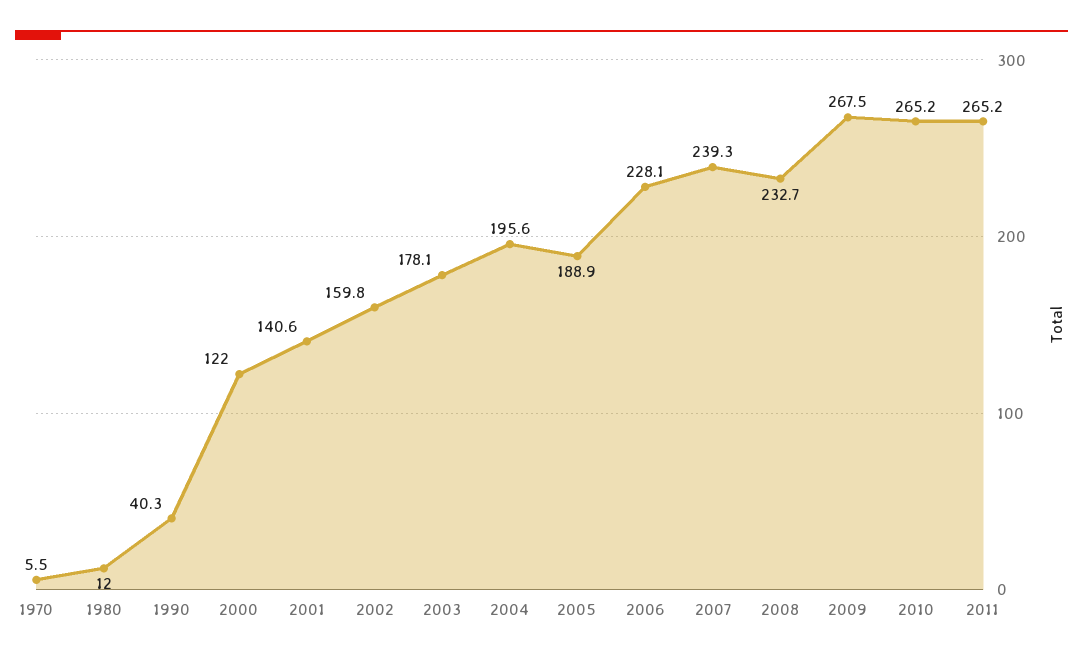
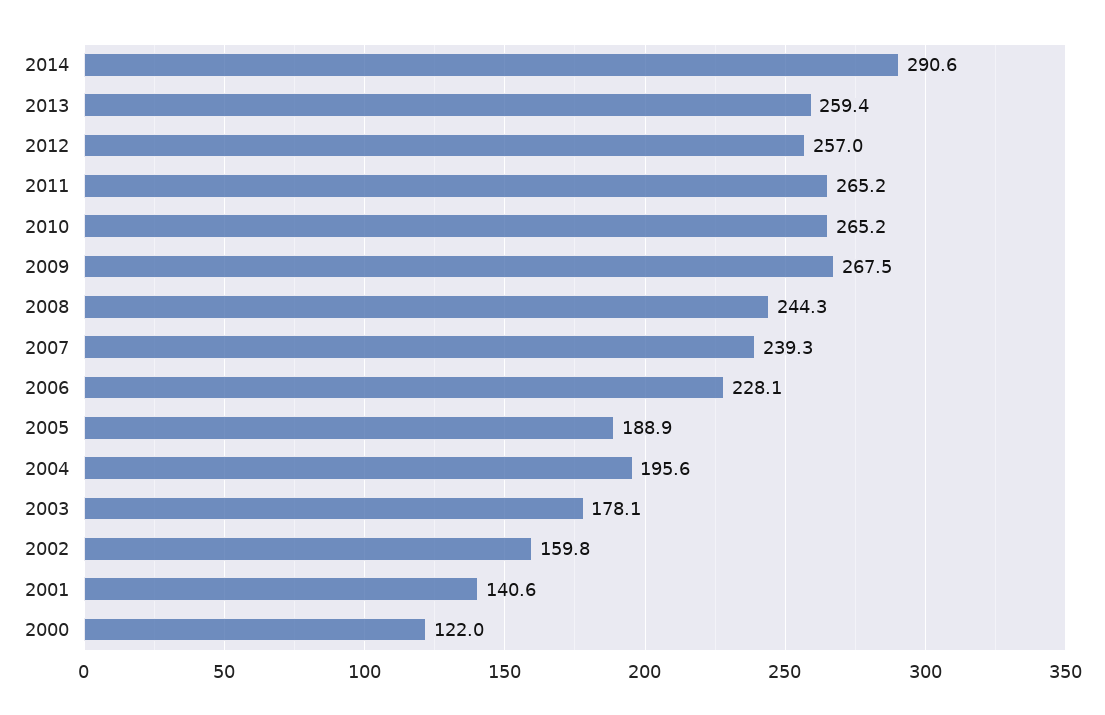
1970: 5.5 -> none
1980: 12 -> none
1990: 40.3 -> none
2008: 232.7 -> 244.3
2014: none -> 290.6
2013: none -> 259.4
2012: none -> 257

